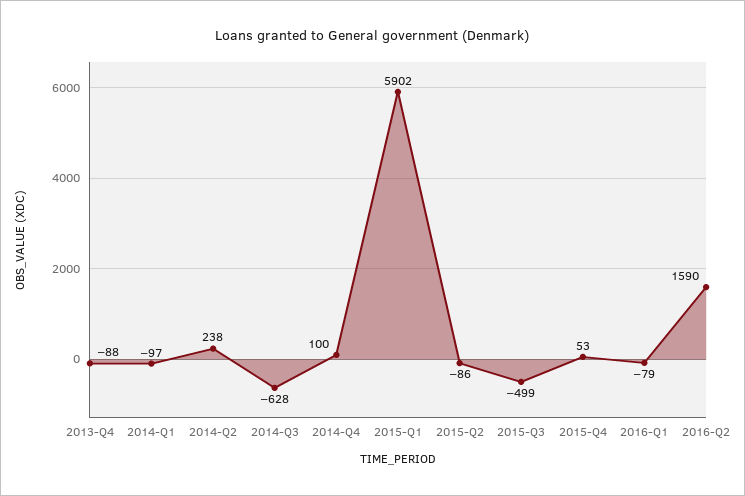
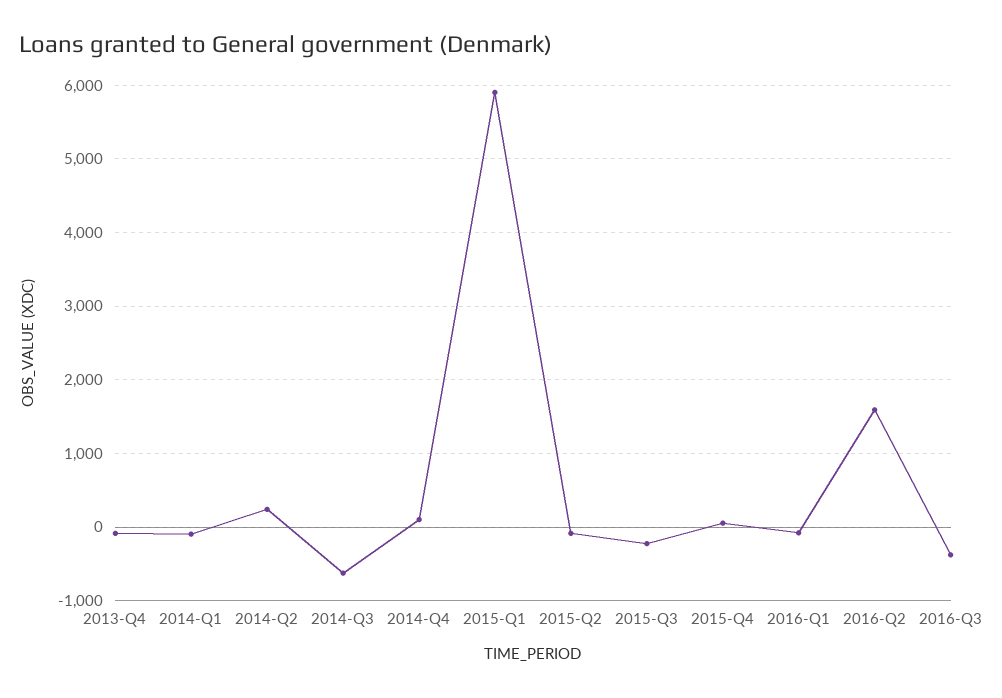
2015-Q3: -499 -> -200
2016-Q3: none -> -400

